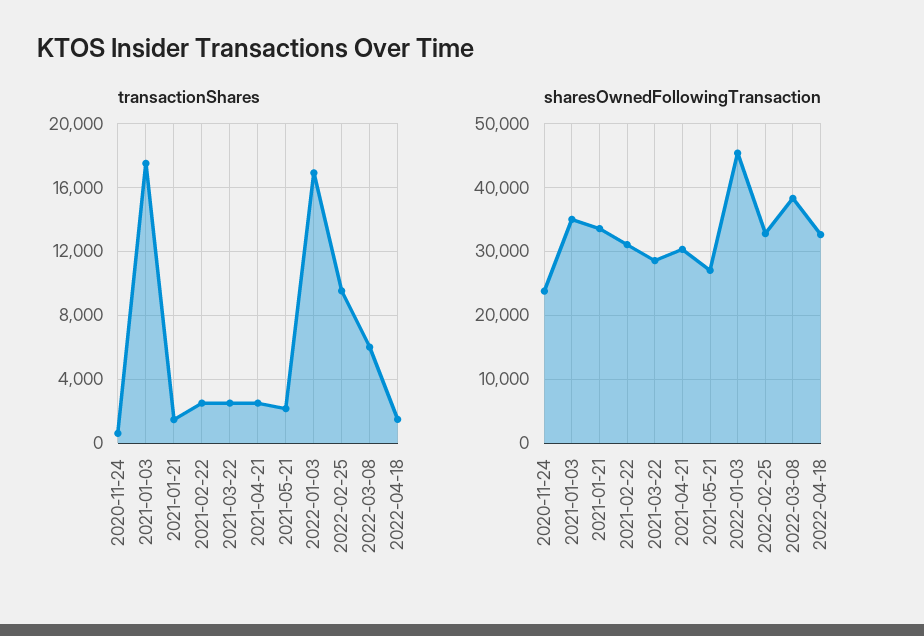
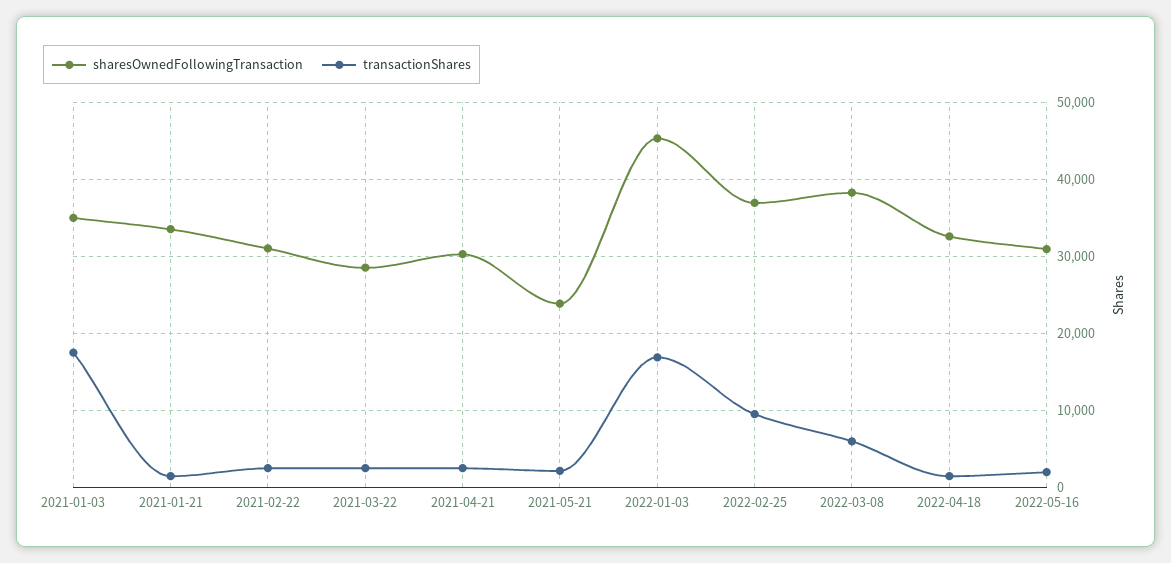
transactionShares, 2020-11-24: 500 -> none
sharesOwnedFollowingTransaction, 2020-11-24: 24000 -> none
sharesOwnedFollowingTransaction, 2021-05-21: 27000 -> 24000
sharesOwnedFollowingTransaction, 2022-02-25: 33000 -> 37000
sharesOwnedFollowingTransaction, 2022-05-16: none -> 31000
transactionShares, 2022-05-16: none -> 2000

